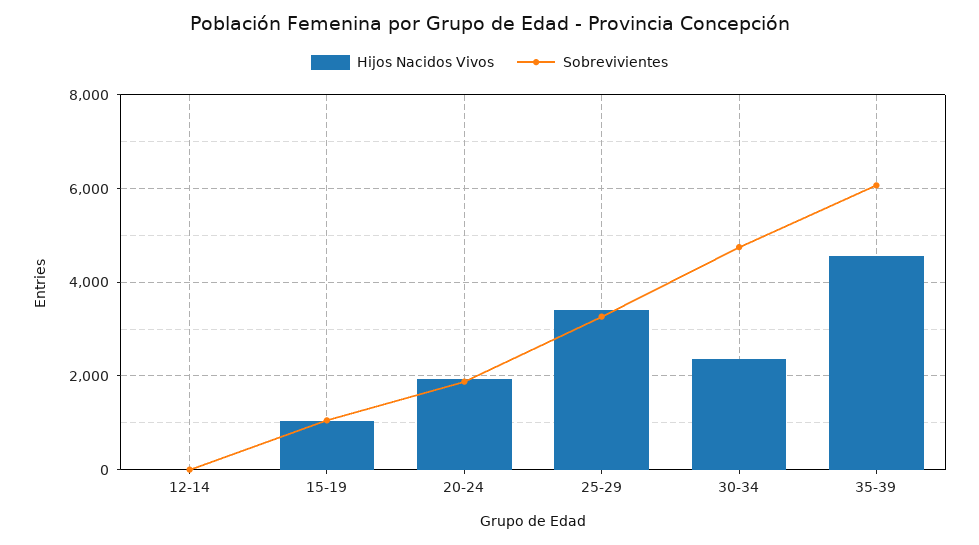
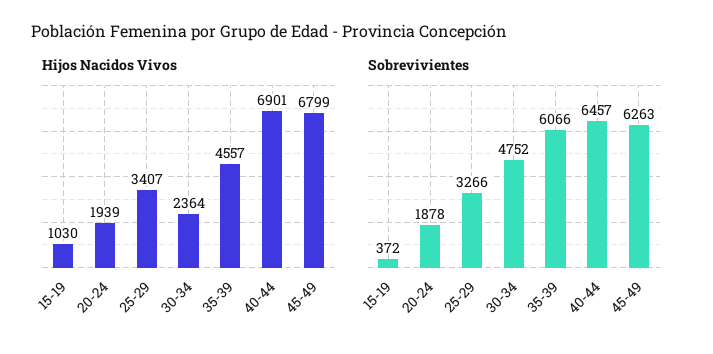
Hijos Nacidos Vivos, 12-14: 0 -> none
Sobrevivientes, 12-14: 0 -> none
Sobrevivientes, 15-19: 1000 -> 372
Hijos Nacidos Vivos, 40-44: none -> 6901
Hijos Nacidos Vivos, 45-49: none -> 6799
Sobrevivientes, 40-44: none -> 6457
Sobrevivientes, 45-49: none -> 6263

